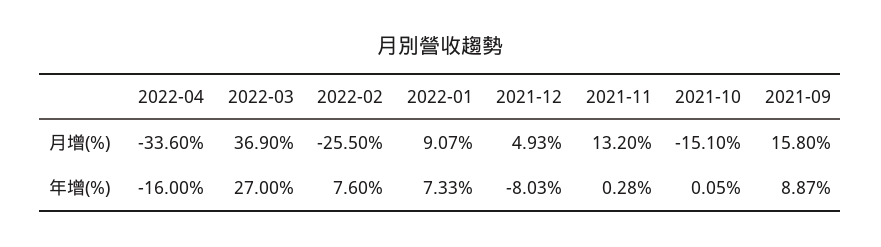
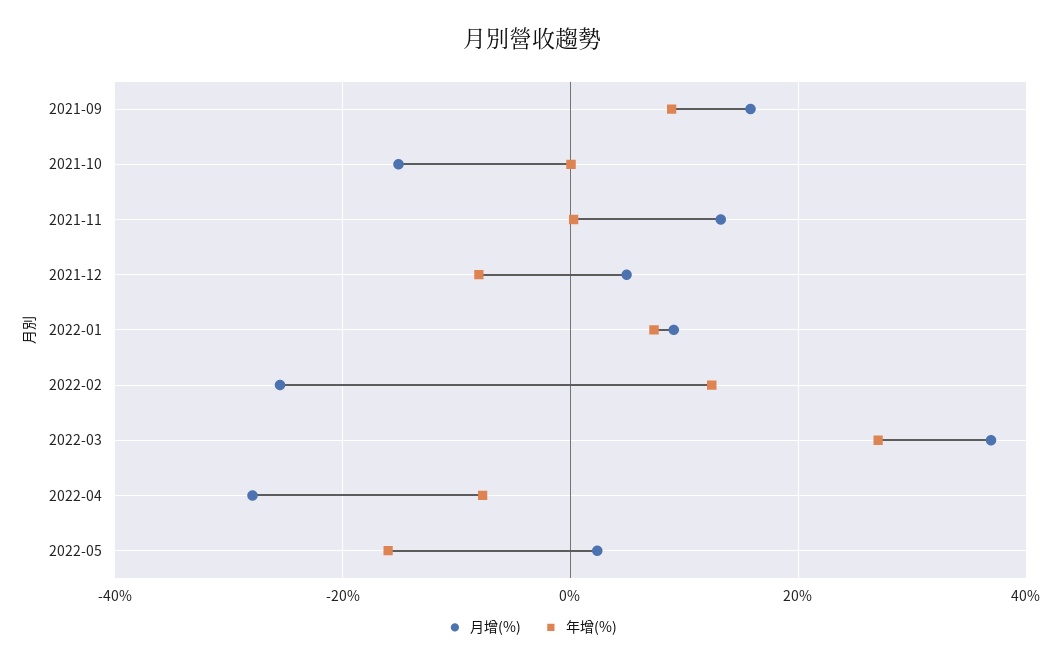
月增(%), 2022-04: -33.6 -> -28
年增(%), 2022-04: -16 -> -8
年增(%), 2022-02: 7.6 -> 12
月增(%), 2022-05: none -> 2
年增(%), 2022-05: none -> -16

